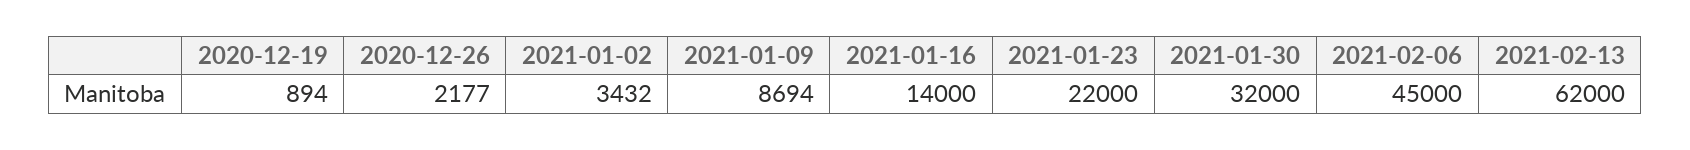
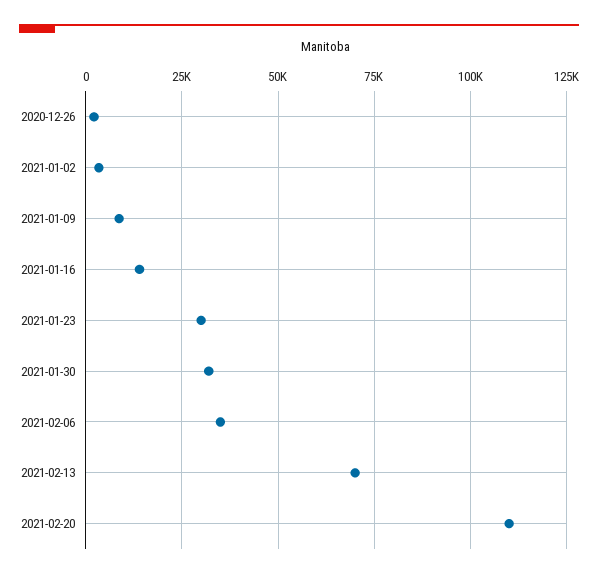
2020-12-19: 894 -> none
2021-01-23: 22000 -> 30000
2021-02-06: 45000 -> 35000
2021-02-13: 62000 -> 70000
2021-02-20: none -> 110000

